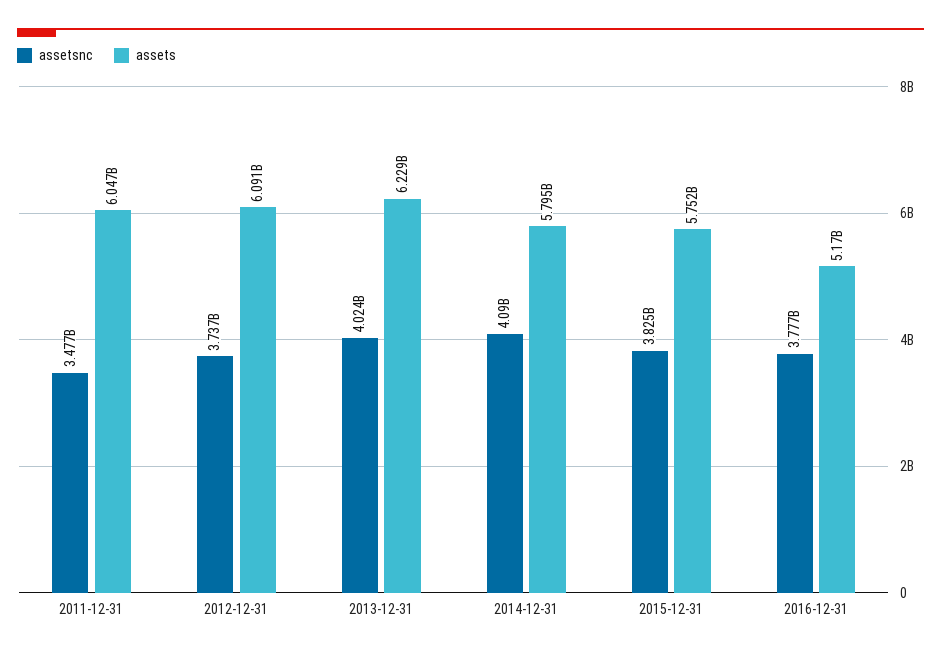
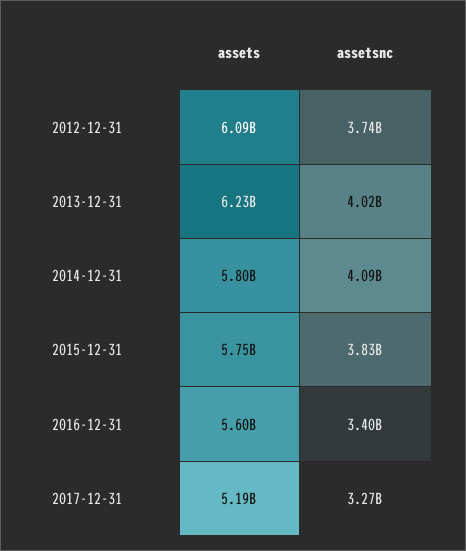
assetsnc, 2011-12-31: 3477000000 -> none
assets, 2011-12-31: 6047000000 -> none
assetsnc, 2016-12-31: 3777000000 -> 3400000000
assets, 2016-12-31: 5170000000 -> 5600000000
assets, 2017-12-31: none -> 5190000000
assetsnc, 2017-12-31: none -> 3270000000

